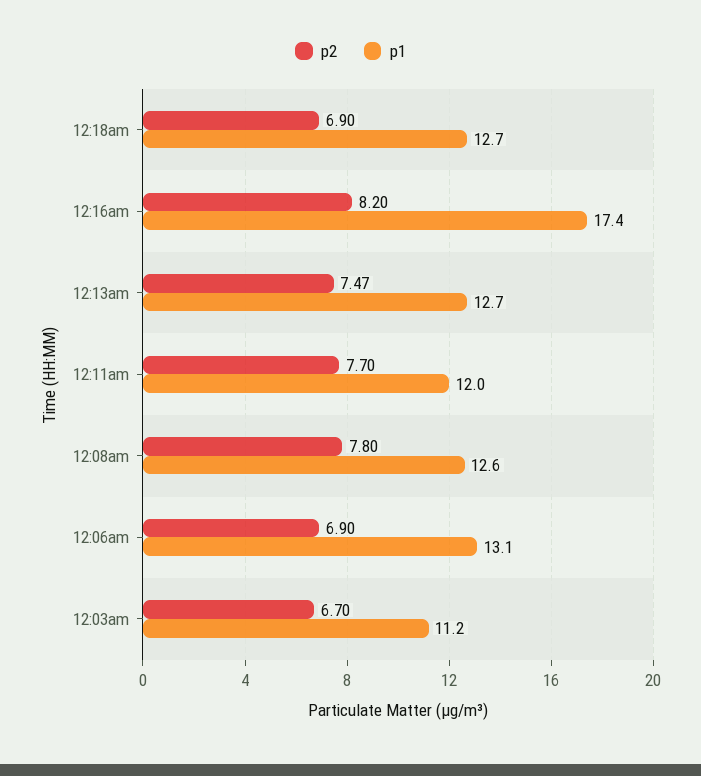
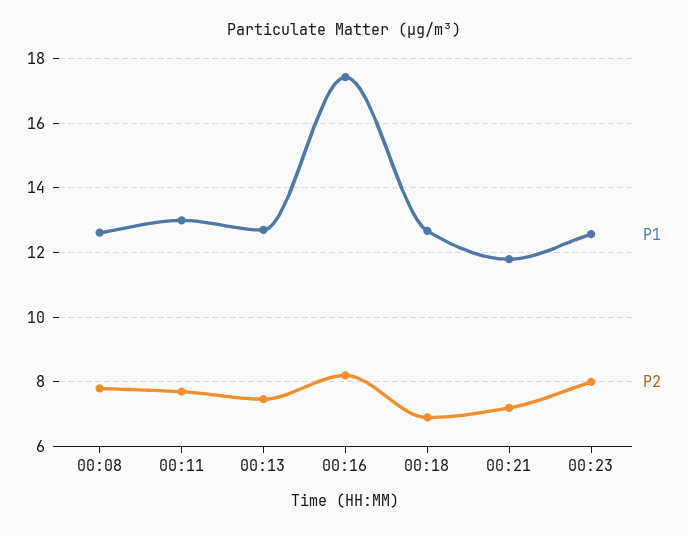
p1, 12:11am: 12 -> 13
p2, 12:06am: 6.9 -> none
p1, 12:06am: 13.1 -> none
p2, 12:03am: 6.7 -> none
p1, 12:03am: 11.2 -> none
p1, 00:21: none -> 11.8
p2, 00:21: none -> 7.2
p1, 00:23: none -> 12.6
p2, 00:23: none -> 8

